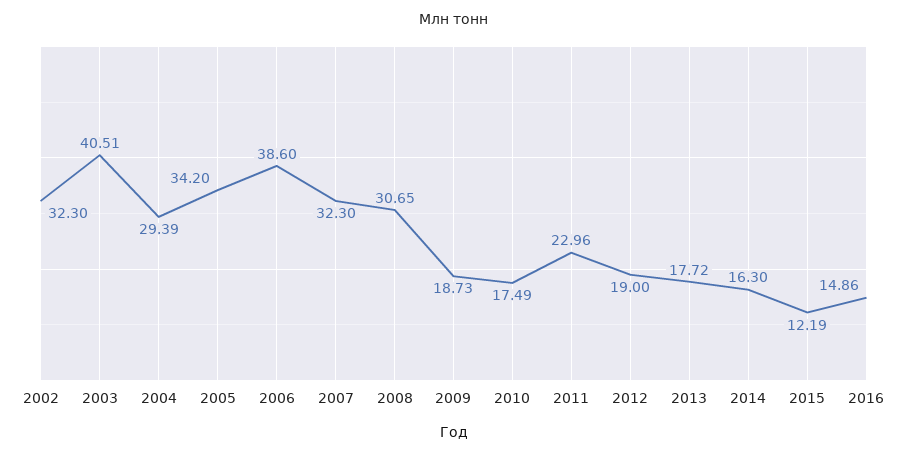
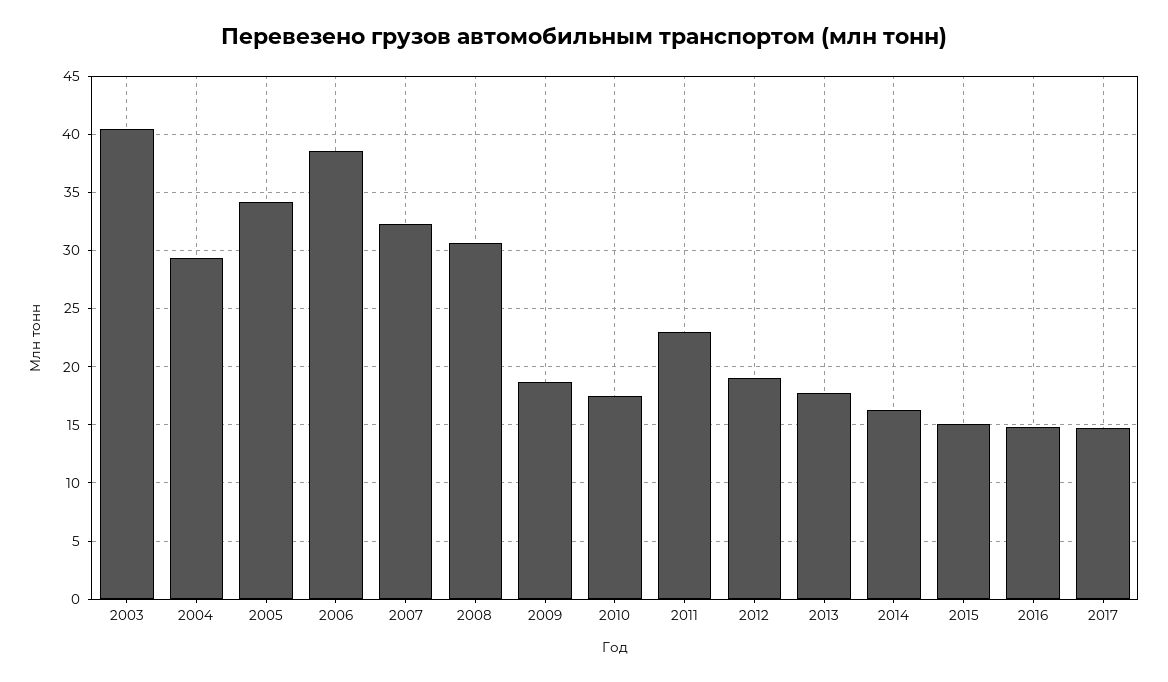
2002: 32.3 -> none
2015: 12.19 -> 15
2017: none -> 15

